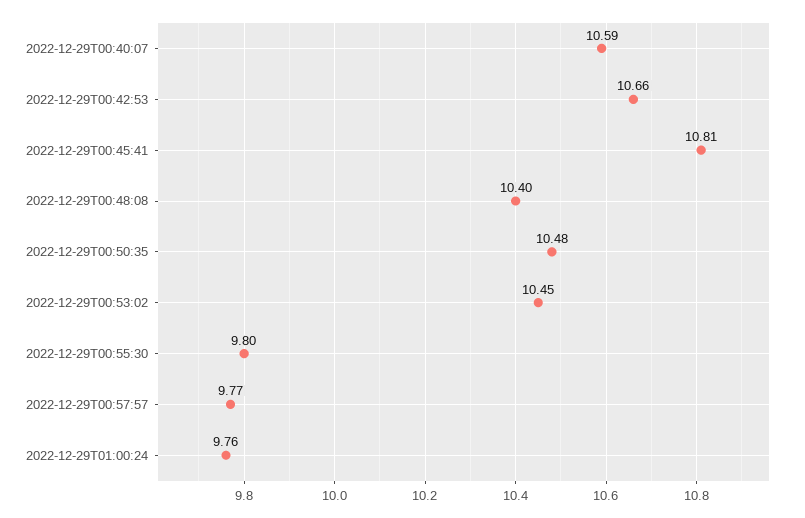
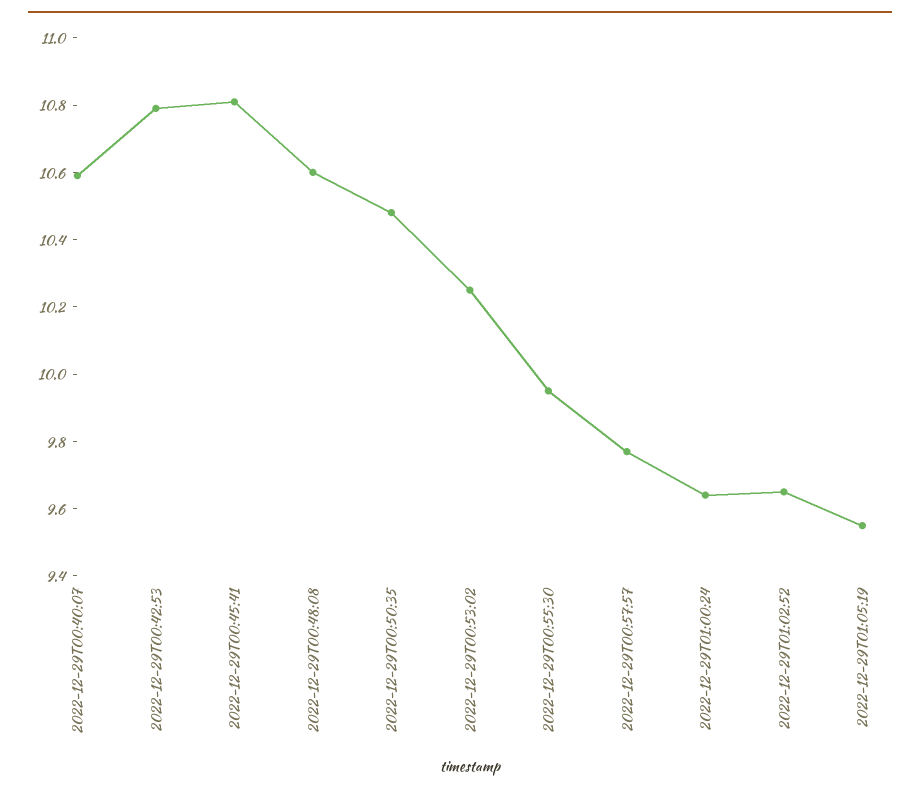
2022-12-29T00:42:53: 10.66 -> 10.8
2022-12-29T00:48:08: 10.4 -> 10.6
2022-12-29T00:53:02: 10.45 -> 10.25
2022-12-29T00:55:30: 9.8 -> 9.95
2022-12-29T01:00:24: 9.76 -> 9.65
2022-12-29T01:02:52: none -> 9.65
2022-12-29T01:05:19: none -> 9.55

